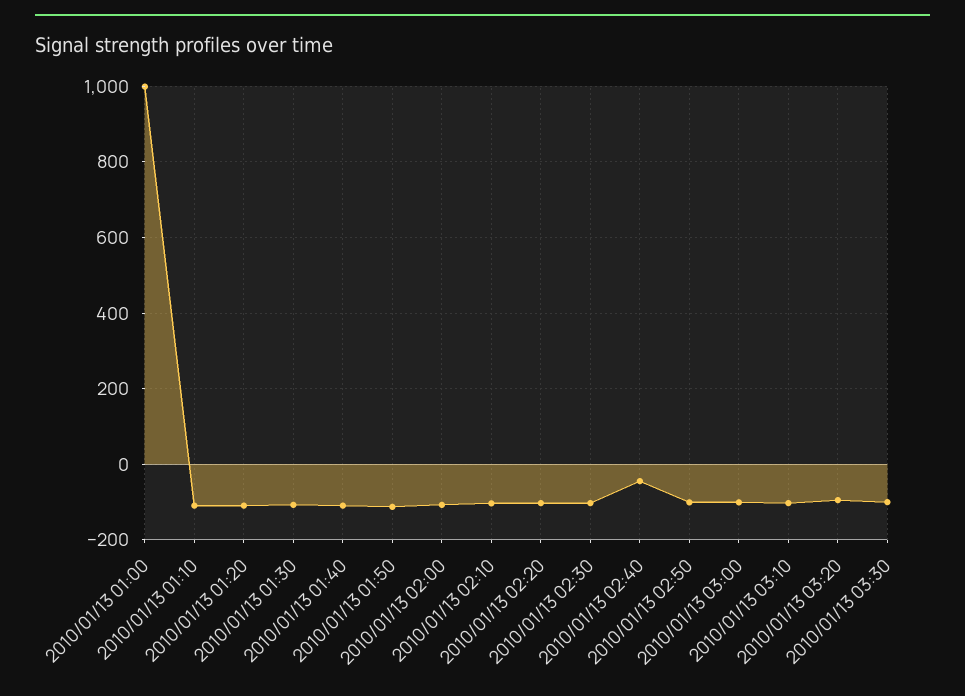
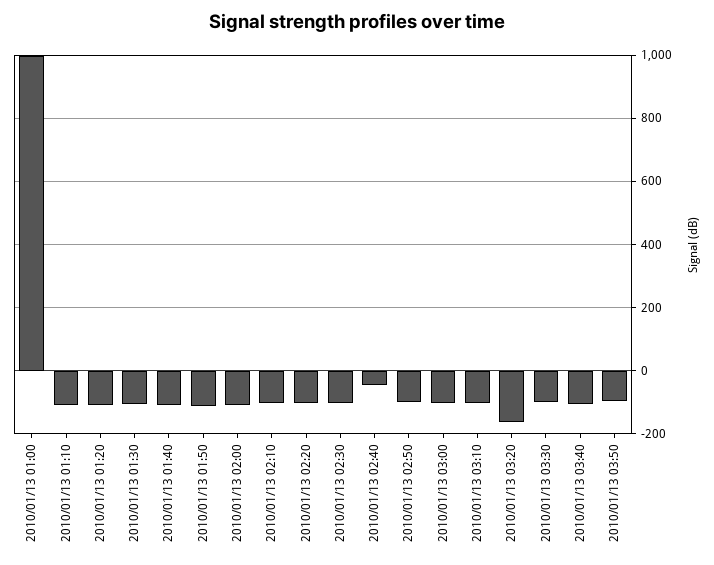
2010/01/13 03:20: -100 -> -160
2010/01/13 03:40: none -> -100
2010/01/13 03:50: none -> -100

